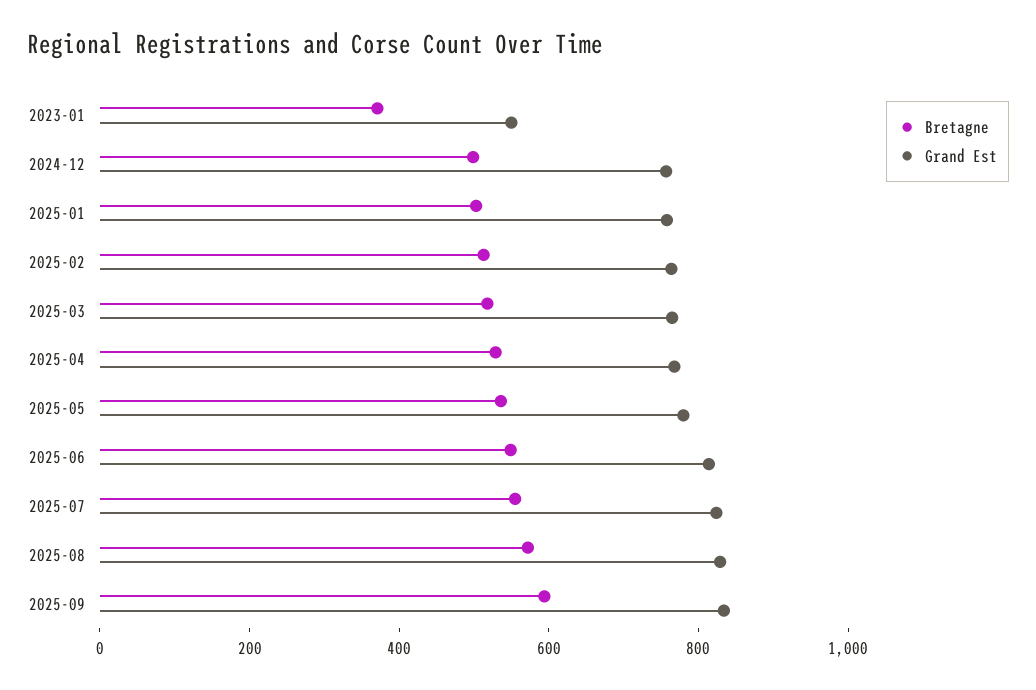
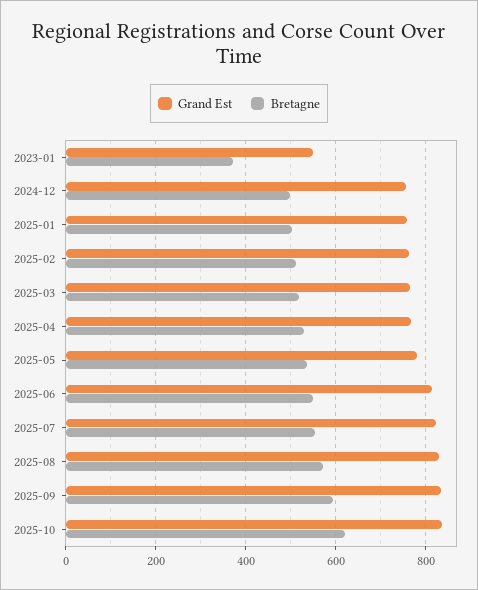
Grand Est, 2025-10: none -> 840
Bretagne, 2025-10: none -> 620

